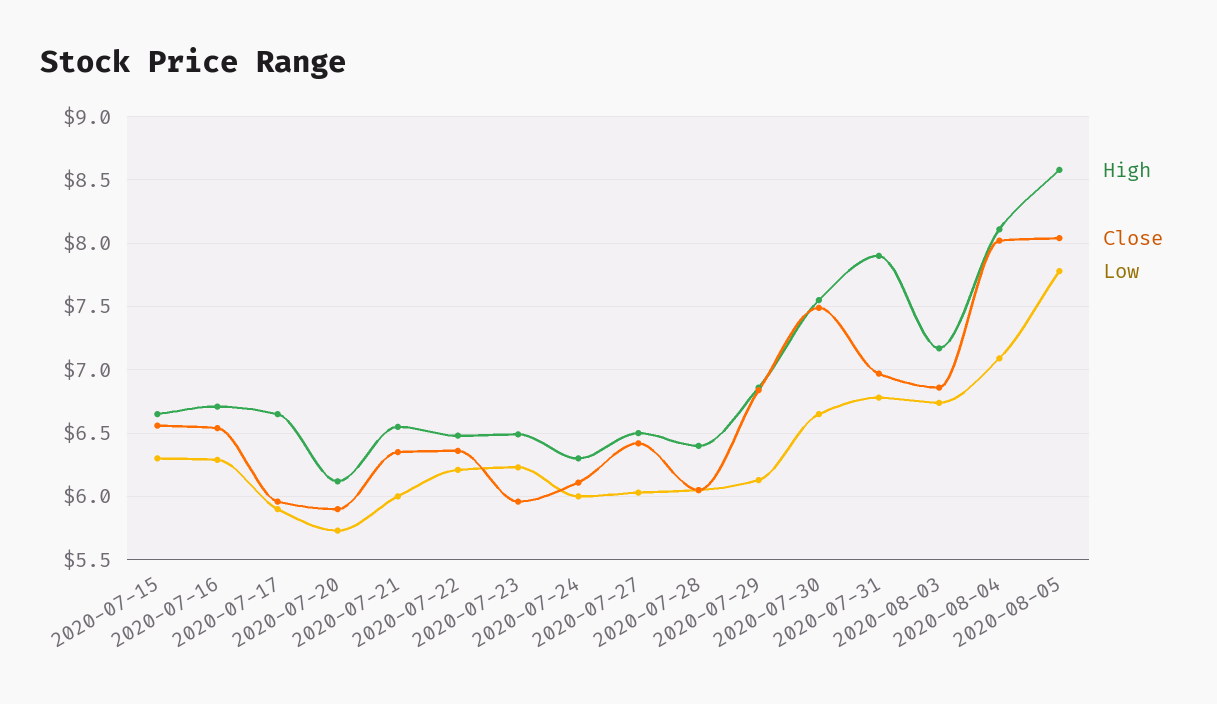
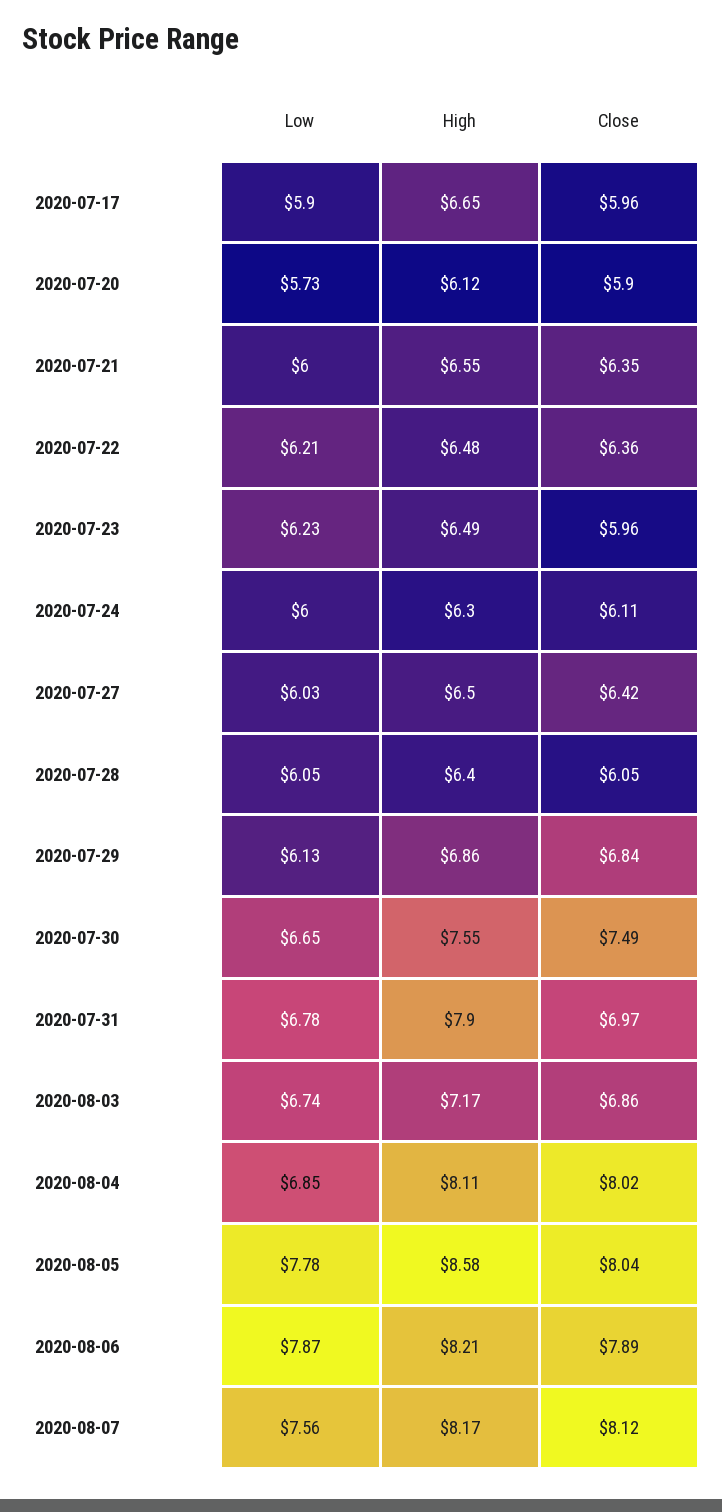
High, 2020-07-15: 6.65 -> none
Close, 2020-07-15: 6.55 -> none
Low, 2020-07-15: 6.3 -> none
High, 2020-07-16: 6.7 -> none
Close, 2020-07-16: 6.55 -> none
Low, 2020-07-16: 6.3 -> none
Low, 2020-08-04: 7.1 -> 6.85
Low, 2020-08-06: none -> 7.87
High, 2020-08-06: none -> 8.21
Close, 2020-08-06: none -> 7.89
Low, 2020-08-07: none -> 7.56
High, 2020-08-07: none -> 8.17
Close, 2020-08-07: none -> 8.12

